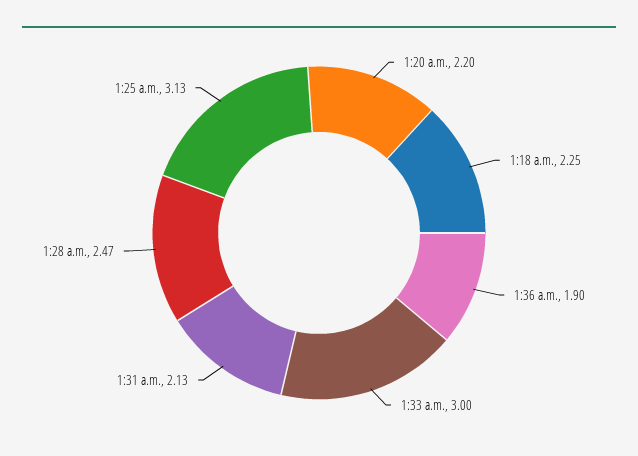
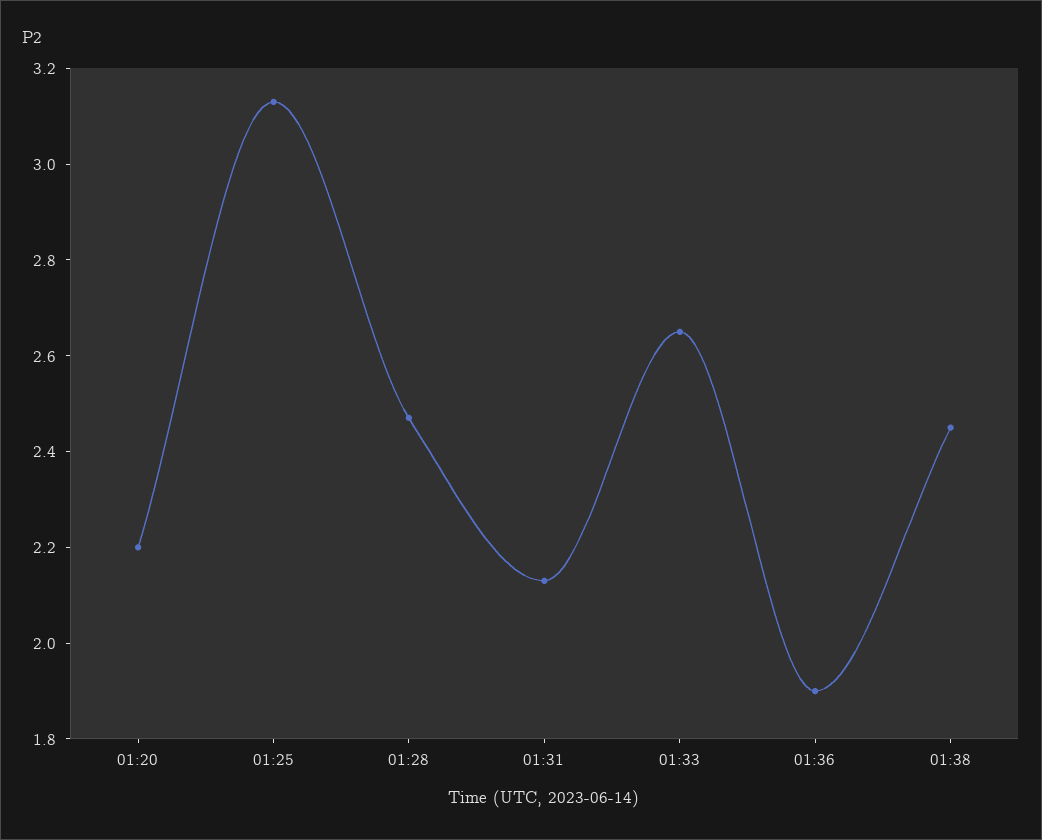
1:18 a.m.: 2.25 -> none
1:33 a.m.: 3 -> 2.65
01:38: none -> 2.45

